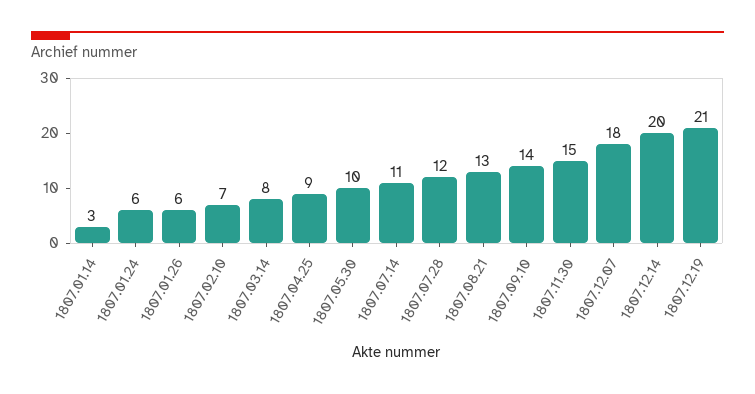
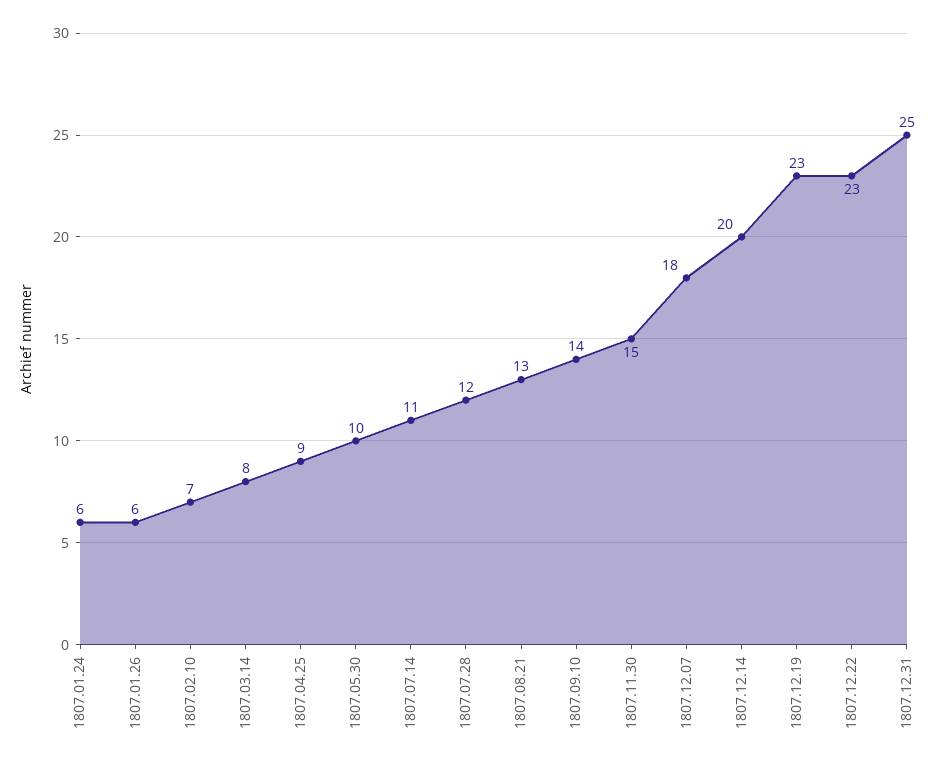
1807.01.14: 3 -> none
1807.12.19: 21 -> 23
1807.12.22: none -> 23
1807.12.31: none -> 25

